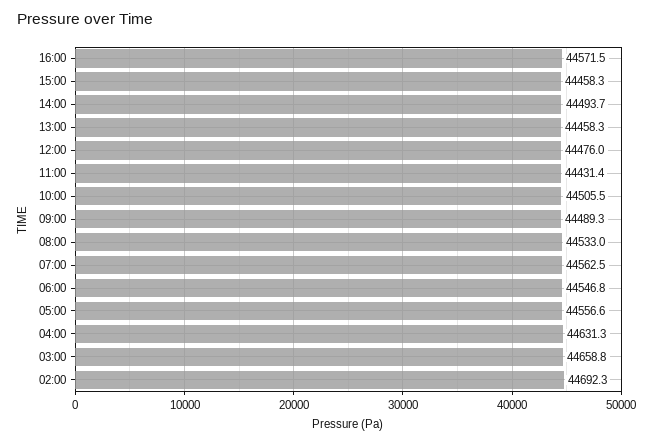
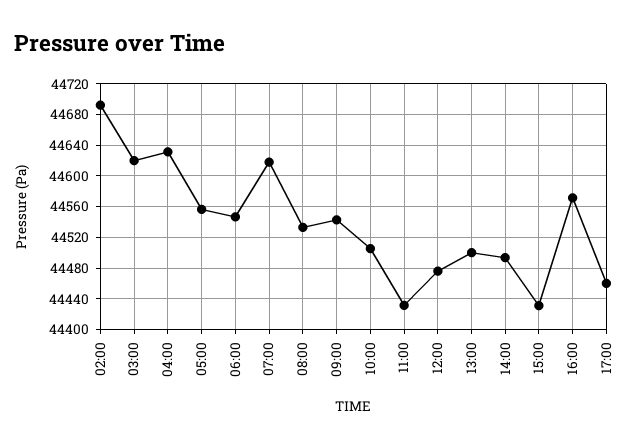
15:00: 44458.3 -> 44430
13:00: 44458.3 -> 44500
09:00: 44489.3 -> 44540
07:00: 44562.5 -> 44620
03:00: 44658.8 -> 44620
17:00: none -> 44460

